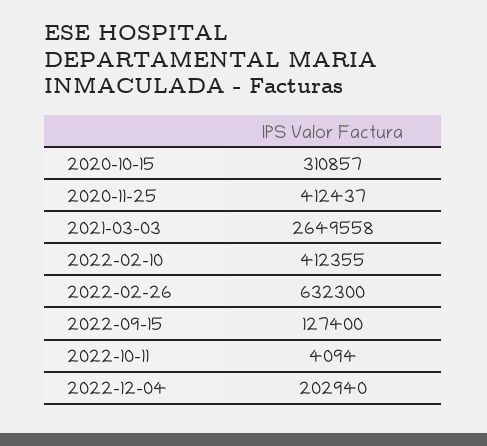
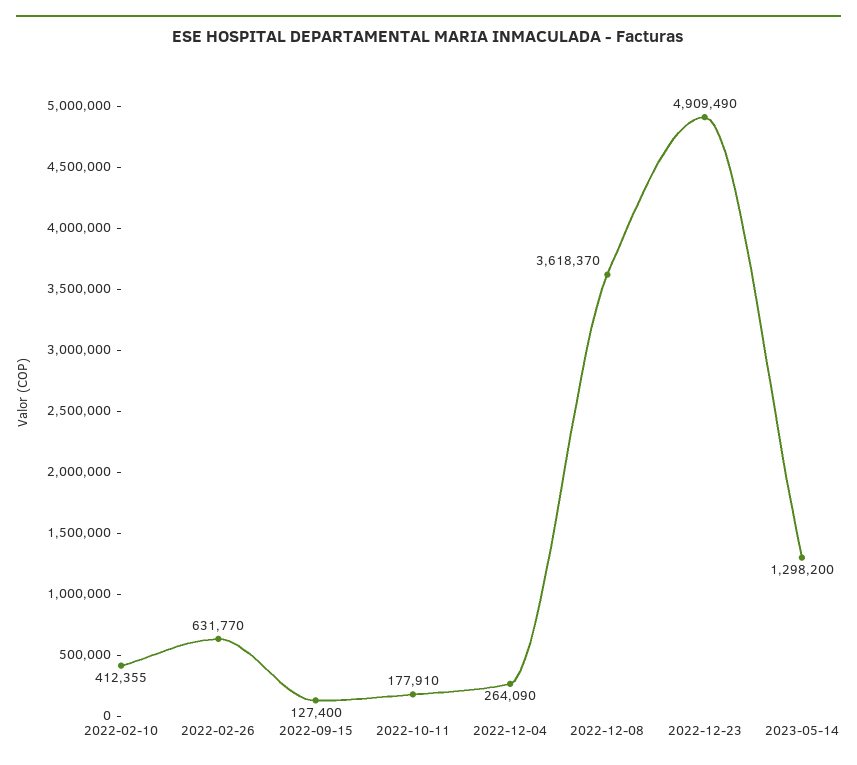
2020-10-15: 310857 -> none
2020-11-25: 412437 -> none
2021-03-03: 2649558 -> none
2022-02-26: 632300 -> 631770
2022-10-11: 4094 -> 177910
2022-12-04: 202940 -> 264090
2022-12-08: none -> 3618370
2022-12-23: none -> 4909490
2023-05-14: none -> 1298200

